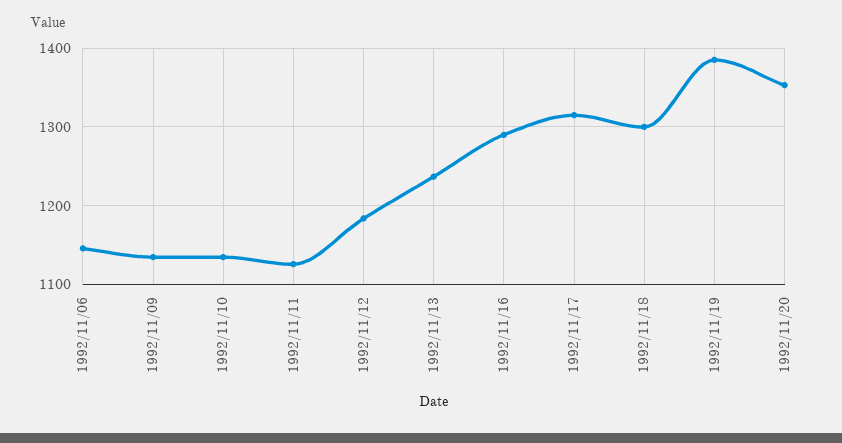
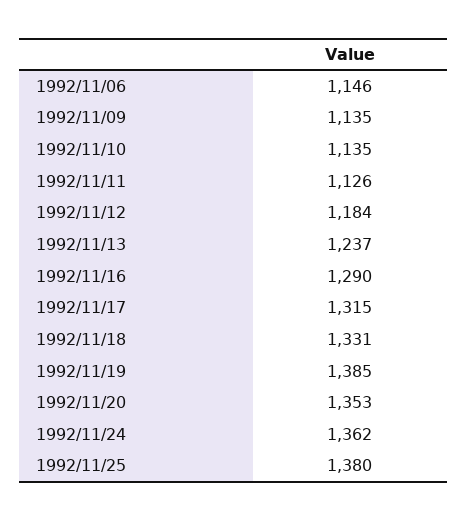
1992/11/18: 1300 -> 1331
1992/11/24: none -> 1362
1992/11/25: none -> 1380

